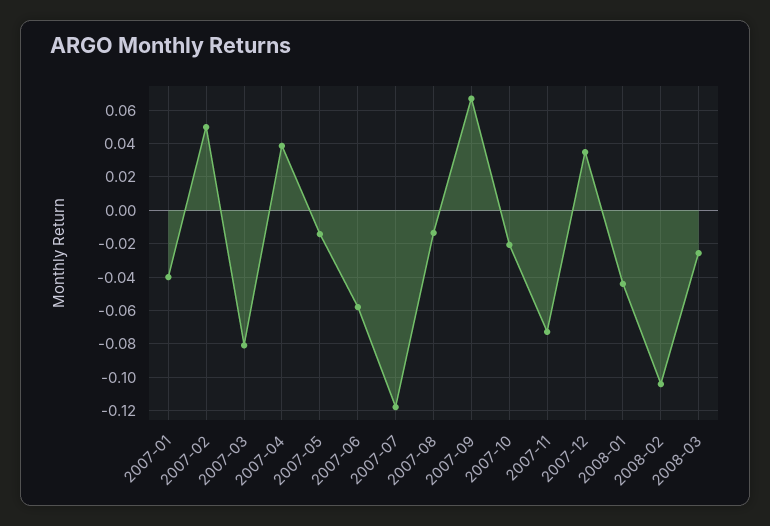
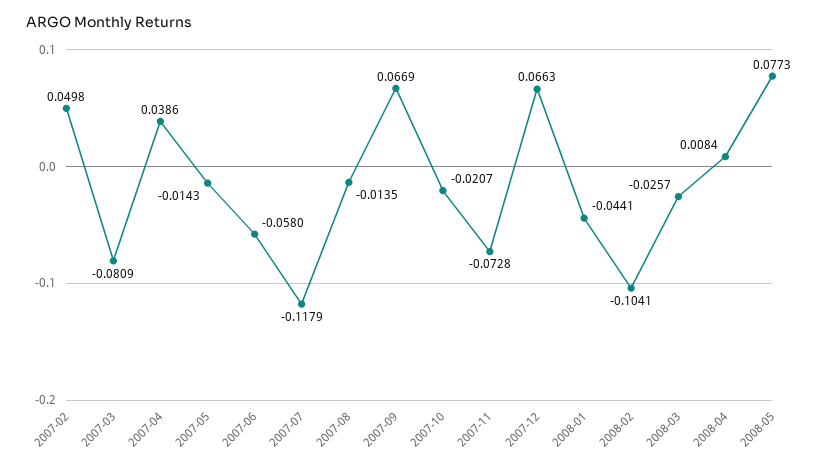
2007-01: -0.04 -> none
2007-12: 0.035 -> 0.0663
2008-04: none -> 0.0084
2008-05: none -> 0.0773

